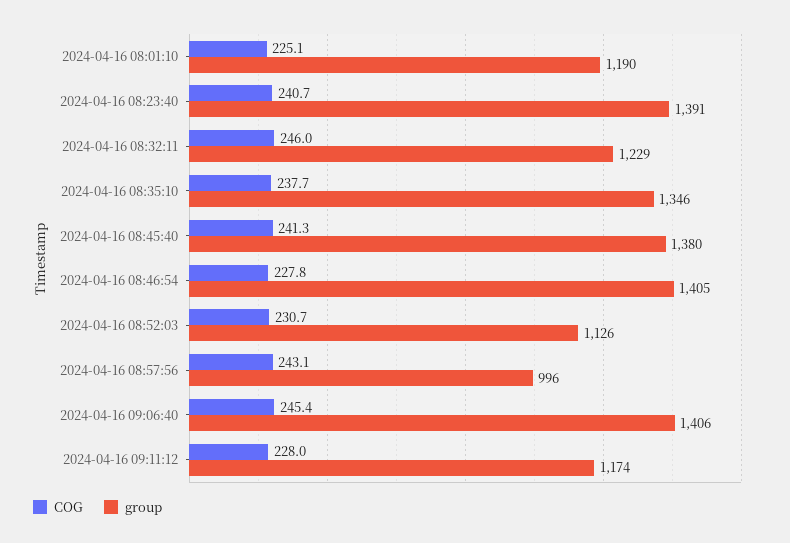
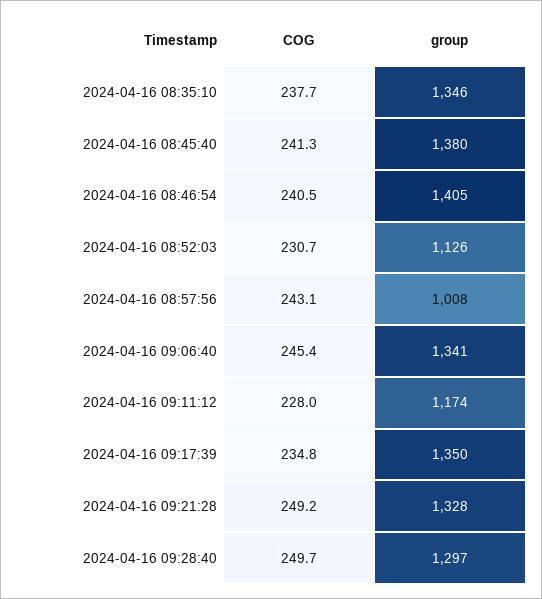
COG, 2024-04-16 08:01:10: 225.1 -> none
group, 2024-04-16 08:01:10: 1190 -> none
COG, 2024-04-16 08:23:40: 240.7 -> none
group, 2024-04-16 08:23:40: 1391 -> none
COG, 2024-04-16 08:32:11: 246 -> none
group, 2024-04-16 08:32:11: 1229 -> none
COG, 2024-04-16 08:46:54: 227.8 -> 240.5
group, 2024-04-16 08:57:56: 996 -> 1008
group, 2024-04-16 09:06:40: 1406 -> 1341
COG, 2024-04-16 09:17:39: none -> 234.8
group, 2024-04-16 09:17:39: none -> 1350
COG, 2024-04-16 09:21:28: none -> 249.2
group, 2024-04-16 09:21:28: none -> 1328
COG, 2024-04-16 09:28:40: none -> 249.7
group, 2024-04-16 09:28:40: none -> 1297

